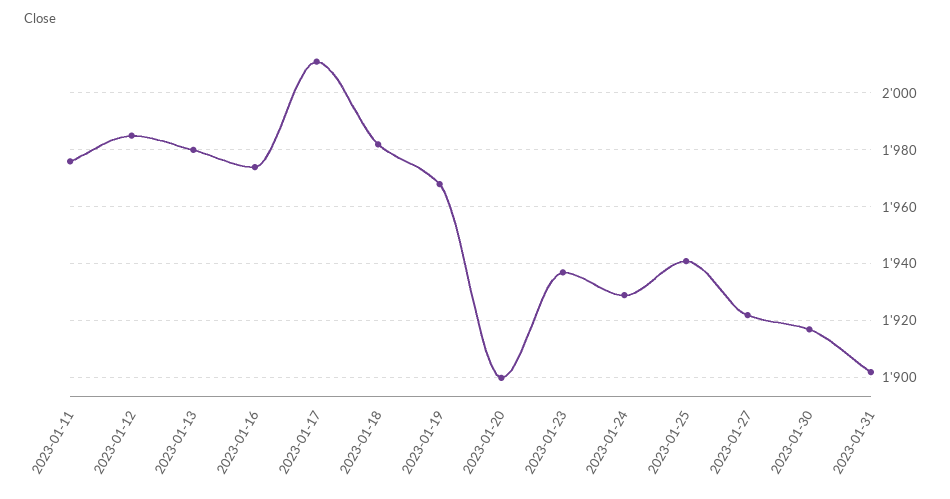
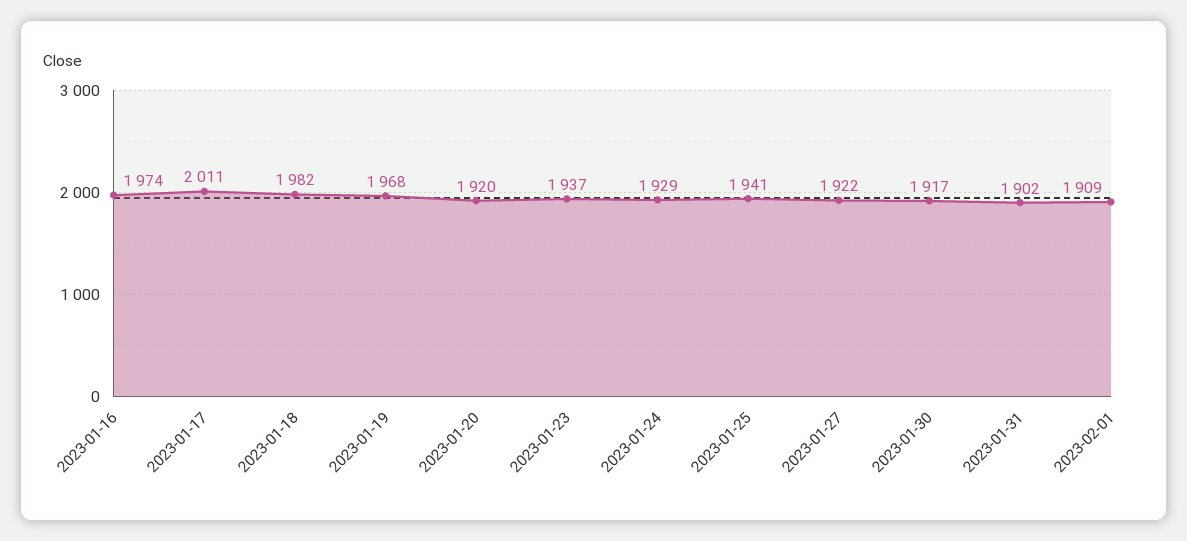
2023-01-11: 1975 -> none
2023-01-12: 1985 -> none
2023-01-13: 1980 -> none
2023-01-20: 1900 -> 1920
2023-02-01: none -> 1909

